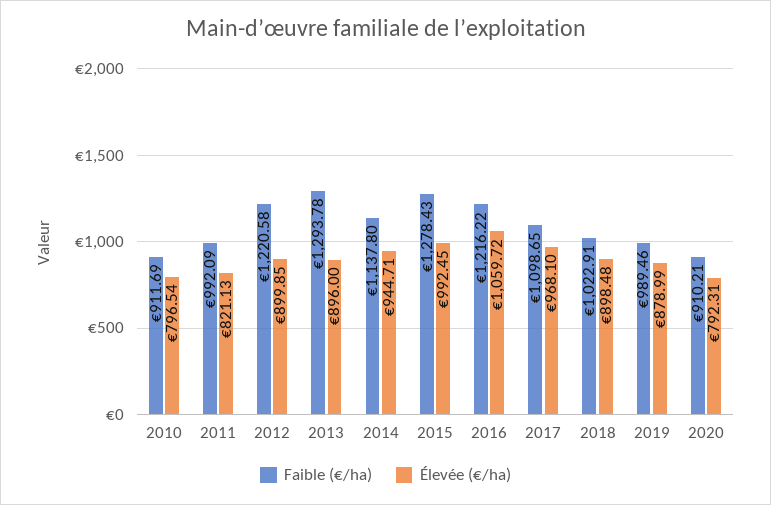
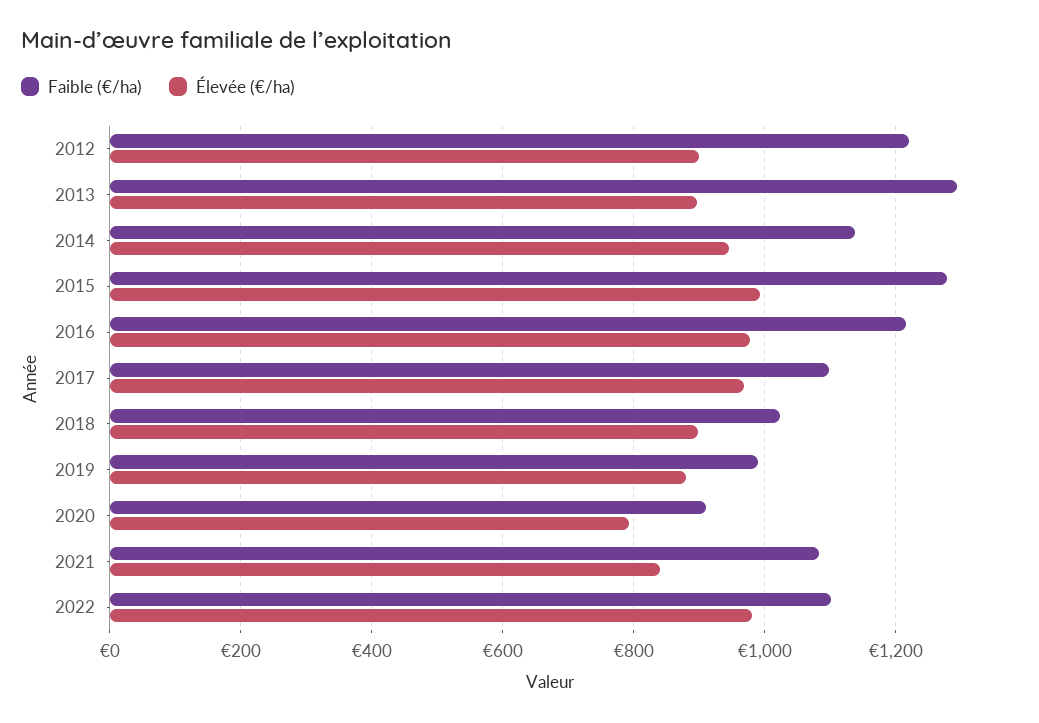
Faible (€/ha), 2010: 911.69 -> none
Élevée (€/ha), 2010: 796.54 -> none
Faible (€/ha), 2011: 992.09 -> none
Élevée (€/ha), 2011: 821.13 -> none
Élevée (€/ha), 2016: 1059.72 -> 980
Faible (€/ha), 2021: none -> 1080
Élevée (€/ha), 2021: none -> 840
Faible (€/ha), 2022: none -> 1100
Élevée (€/ha), 2022: none -> 980

